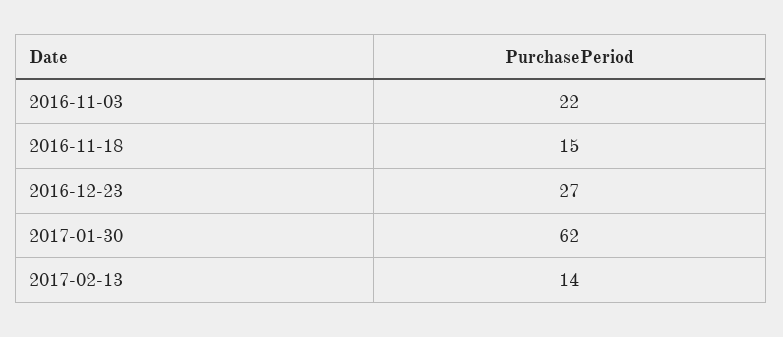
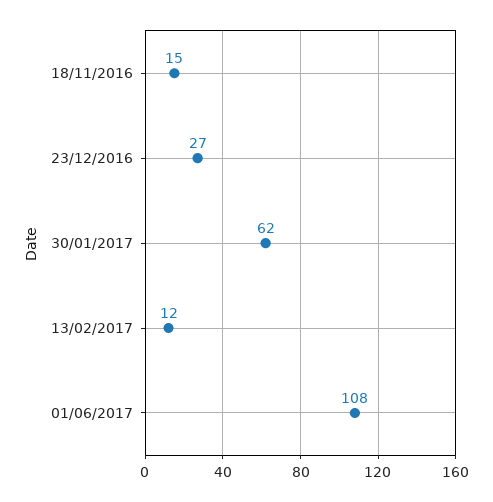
2016-11-03: 22 -> none
2017-02-13: 14 -> 12
01/06/2017: none -> 108

